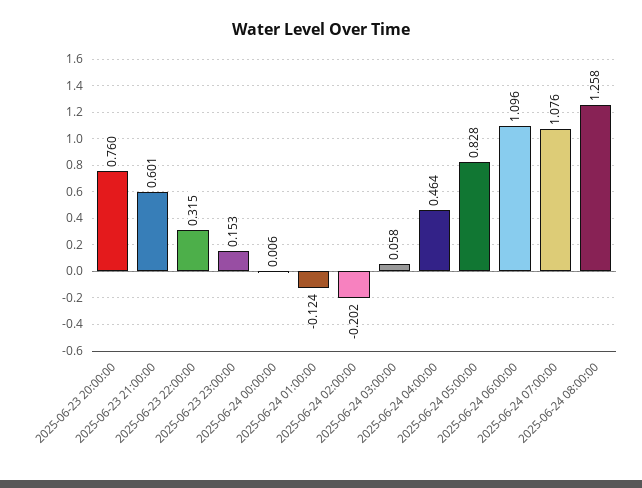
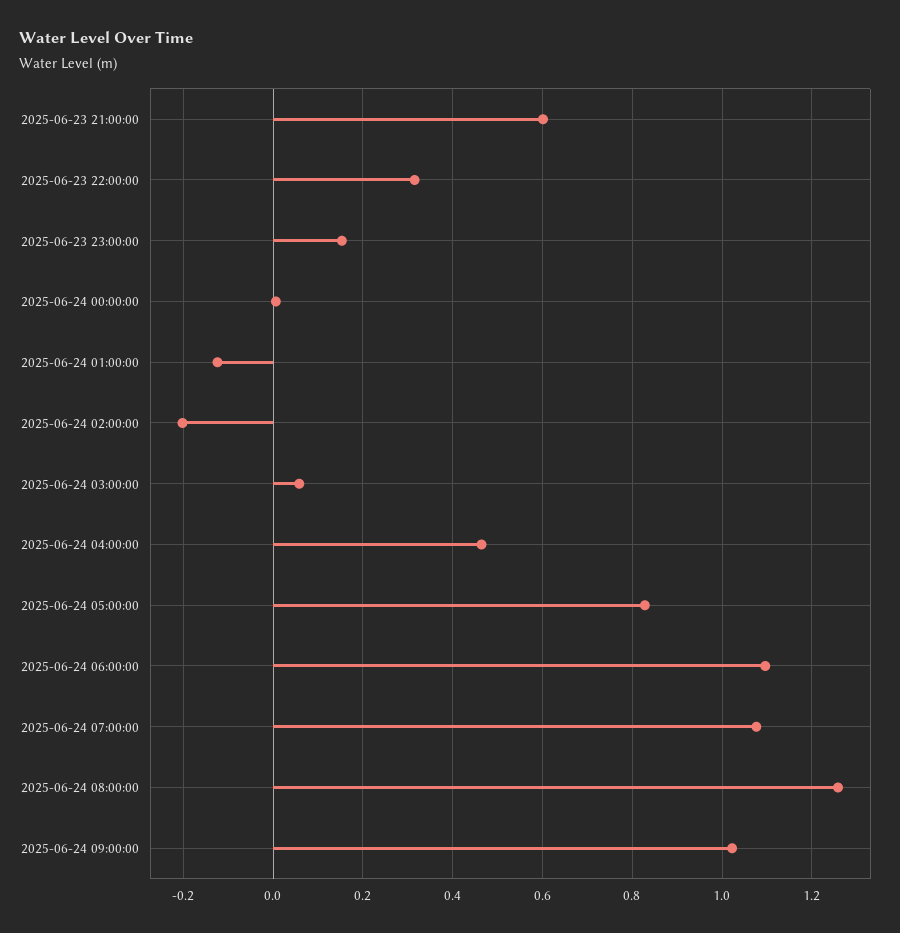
2025-06-23 20:00:00: 0.76 -> none
2025-06-24 09:00:00: none -> 1.02

